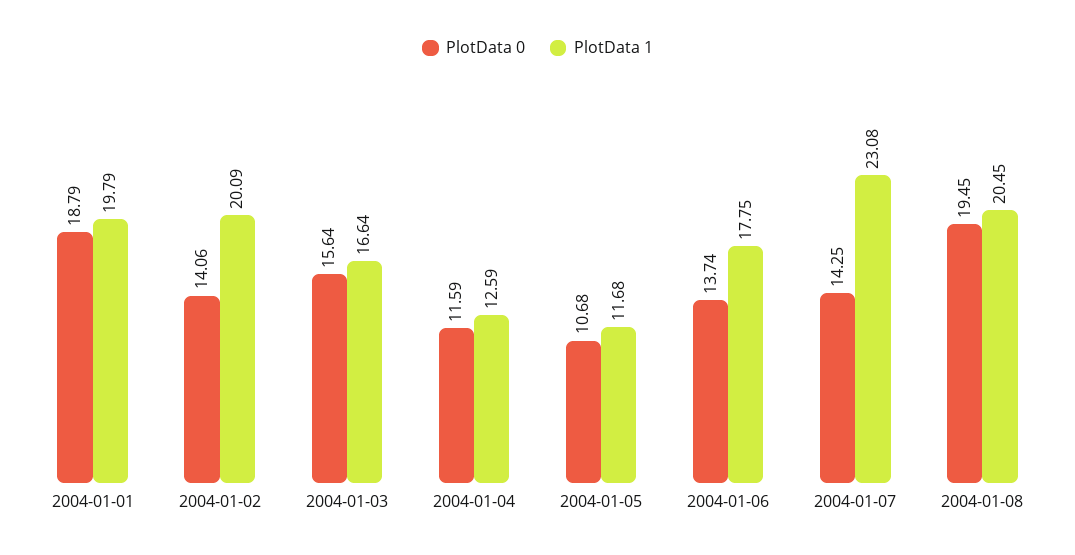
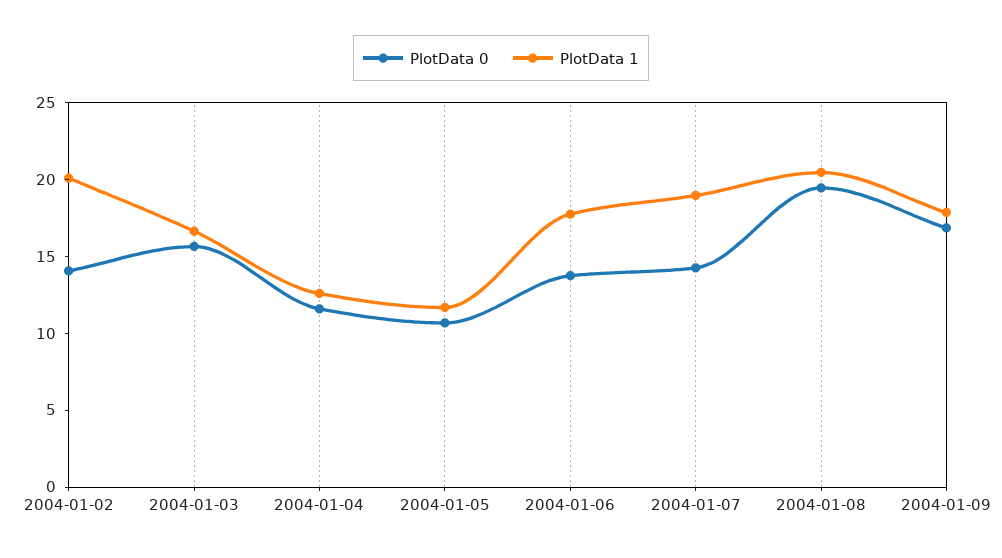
PlotData 0, 2004-01-01: 18.79 -> none
PlotData 1, 2004-01-01: 19.79 -> none
PlotData 1, 2004-01-07: 23.08 -> 19
PlotData 0, 2004-01-09: none -> 17
PlotData 1, 2004-01-09: none -> 18

